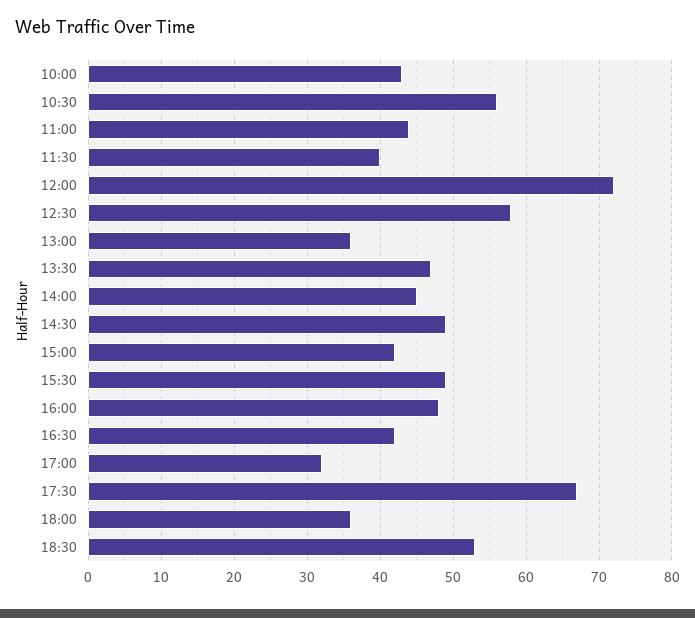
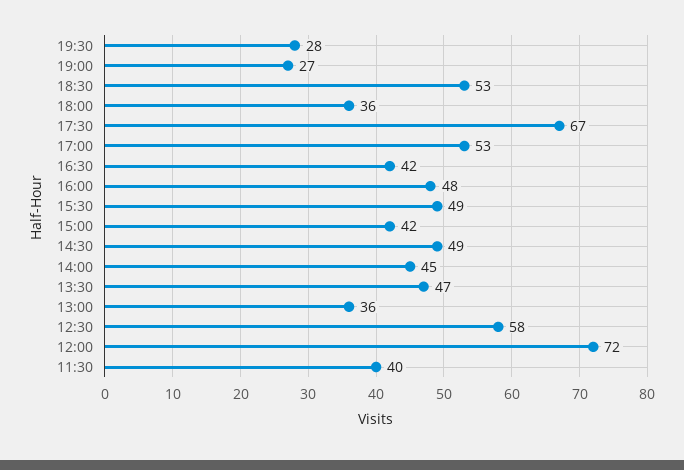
10:00: 43 -> none
10:30: 56 -> none
11:00: 44 -> none
17:00: 32 -> 53
19:30: none -> 28
19:00: none -> 27

